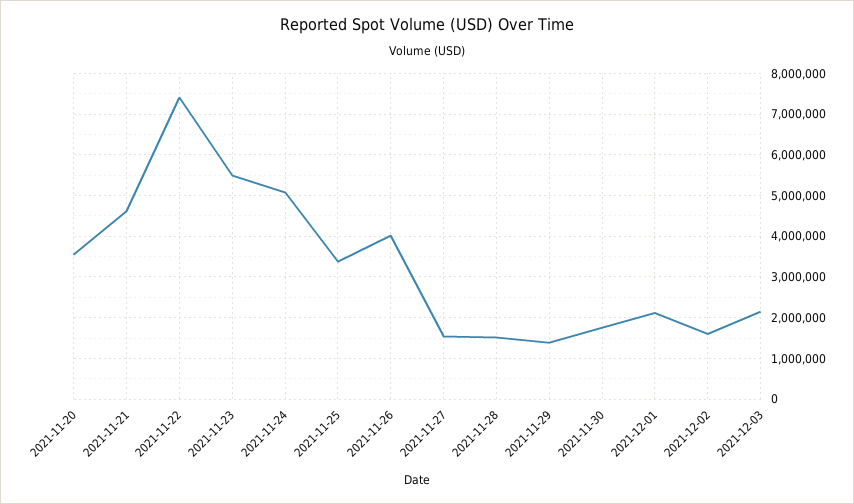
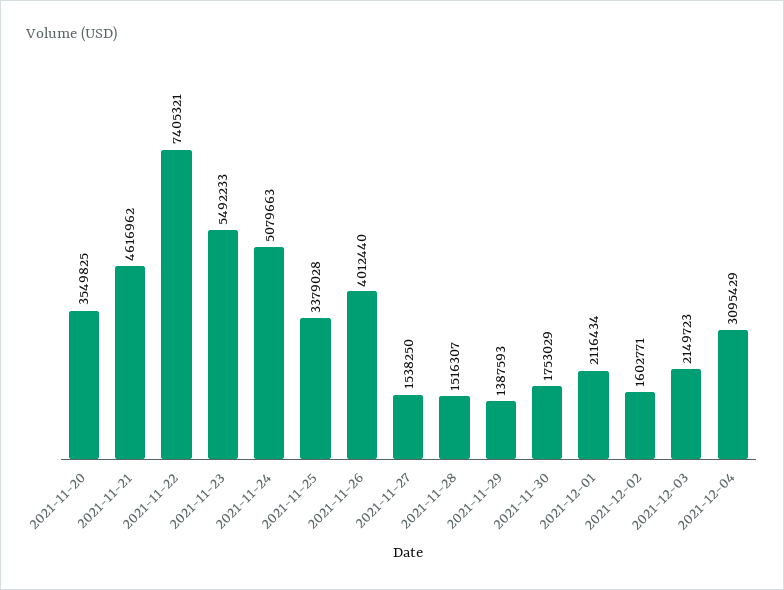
2021-12-04: none -> 3095429

